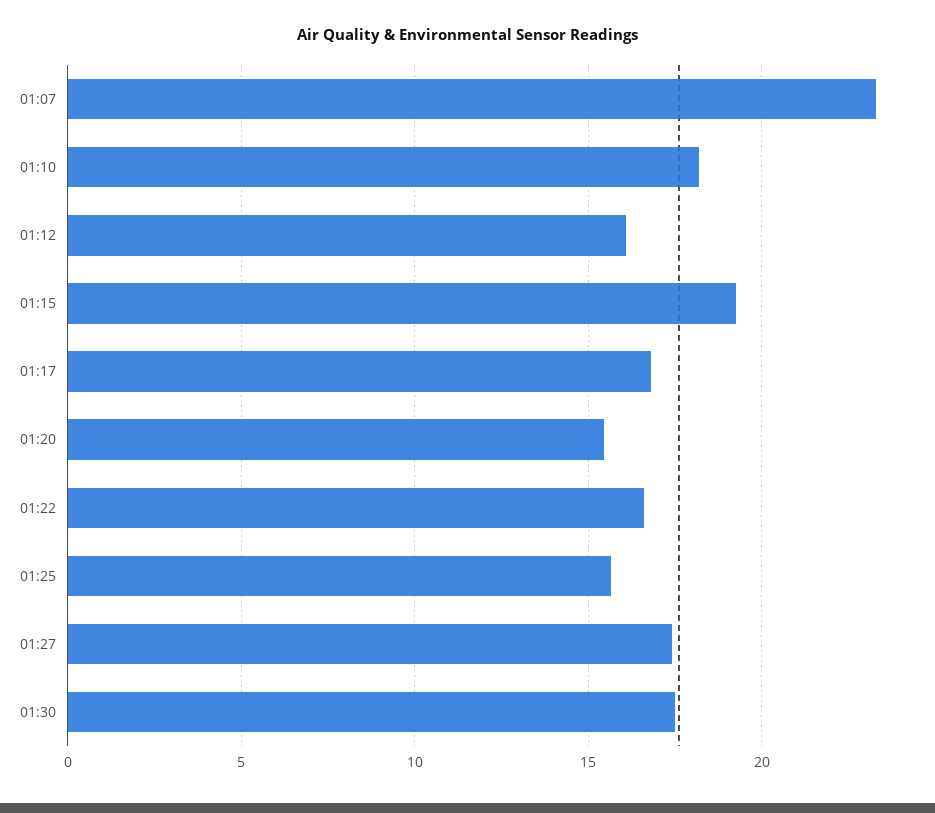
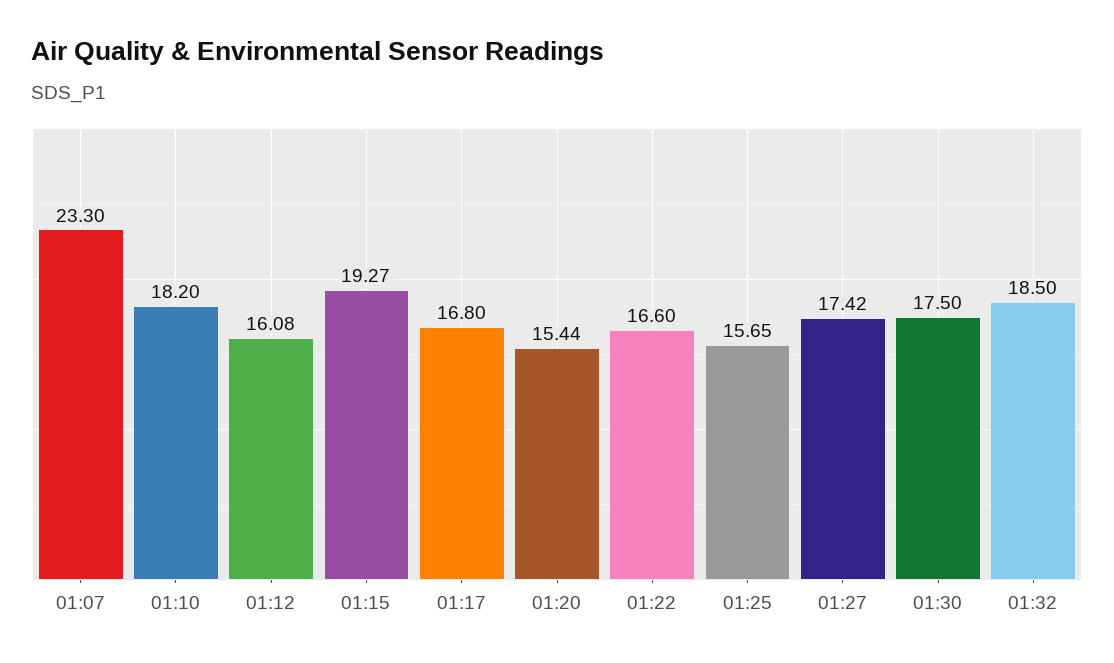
01:32: none -> 18.5

